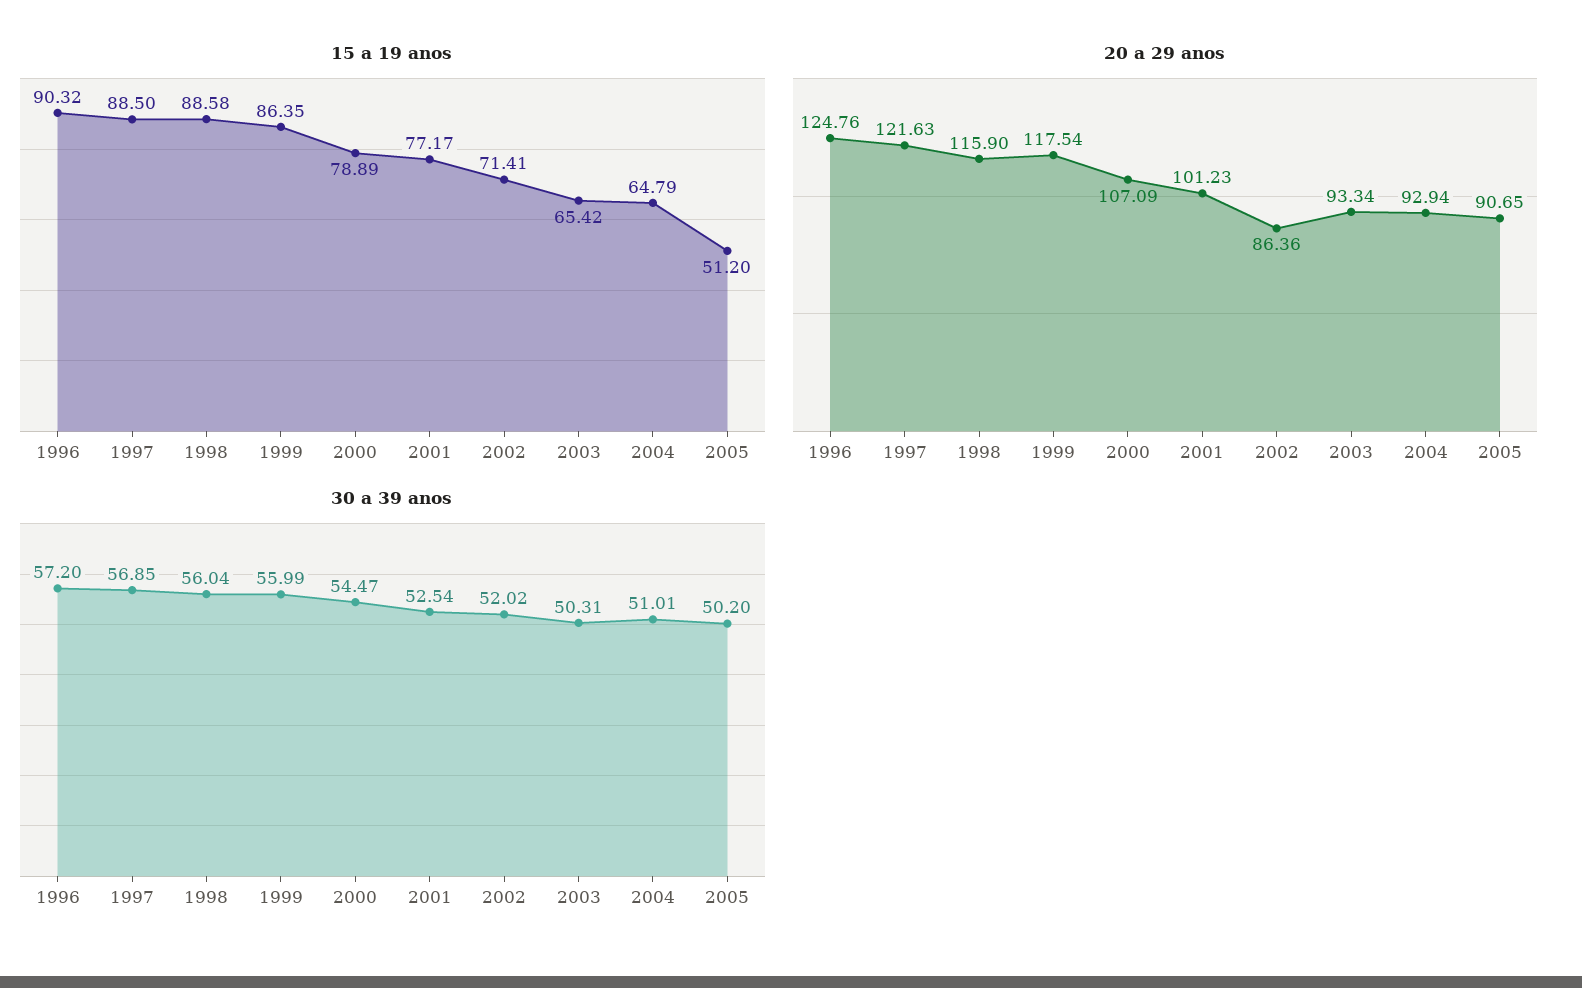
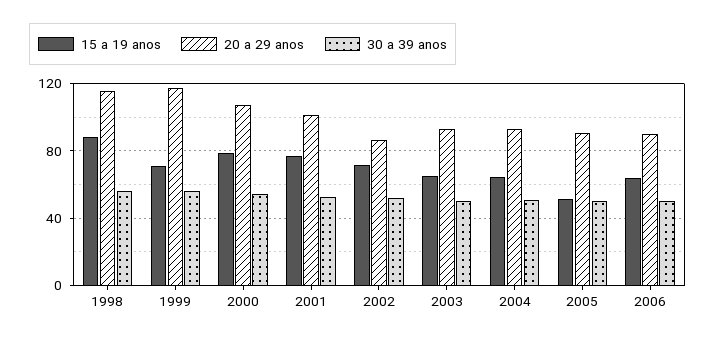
15 a 19 anos, 1996: 90.32 -> none
15 a 19 anos, 1997: 88.5 -> none
15 a 19 anos, 1999: 86.35 -> 70
20 a 29 anos, 1996: 124.76 -> none
20 a 29 anos, 1997: 121.63 -> none
30 a 39 anos, 1996: 57.2 -> none
30 a 39 anos, 1997: 56.85 -> none
15 a 19 anos, 2006: none -> 65
20 a 29 anos, 2006: none -> 90
30 a 39 anos, 2006: none -> 50

